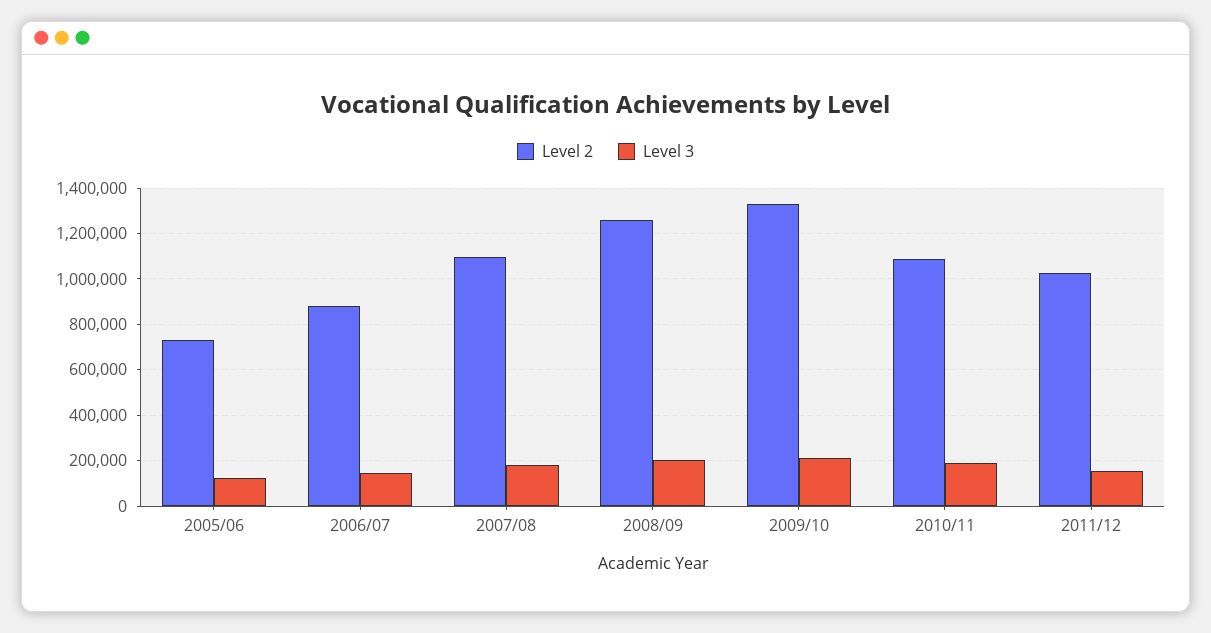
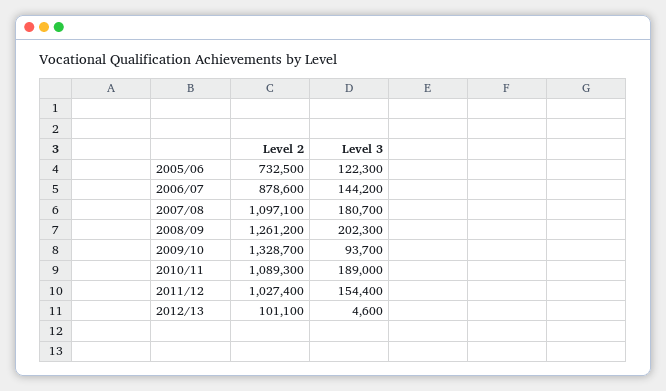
Level 3, 2009/10: 200000 -> 93700
Level 2, 2012/13: none -> 101100
Level 3, 2012/13: none -> 4600

